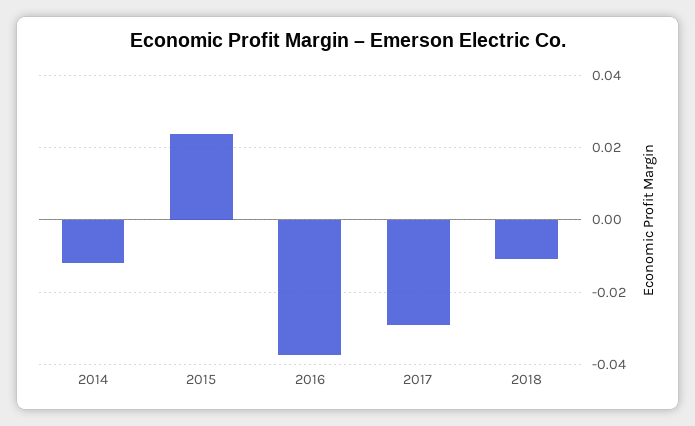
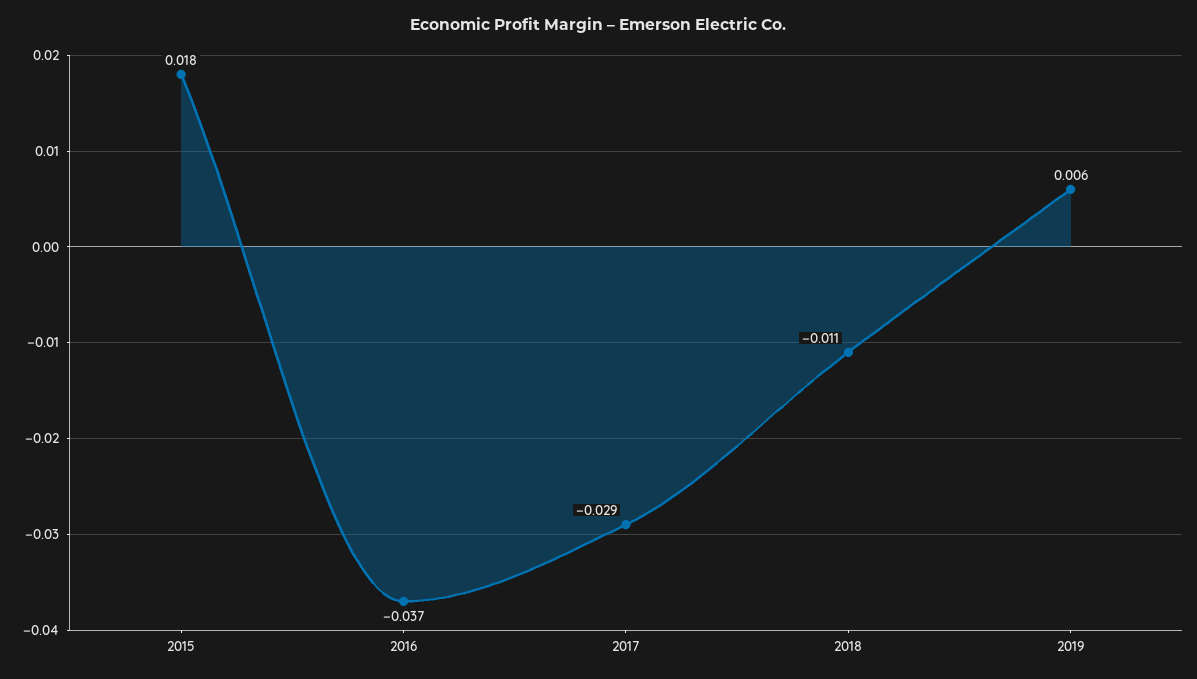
2014: -0.012 -> none
2015: 0.024 -> 0.018
2019: none -> 0.006

